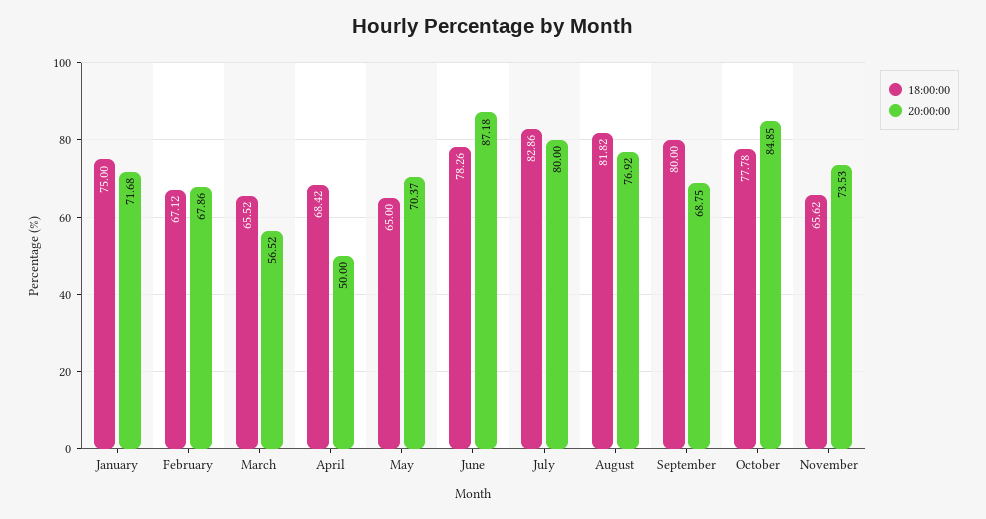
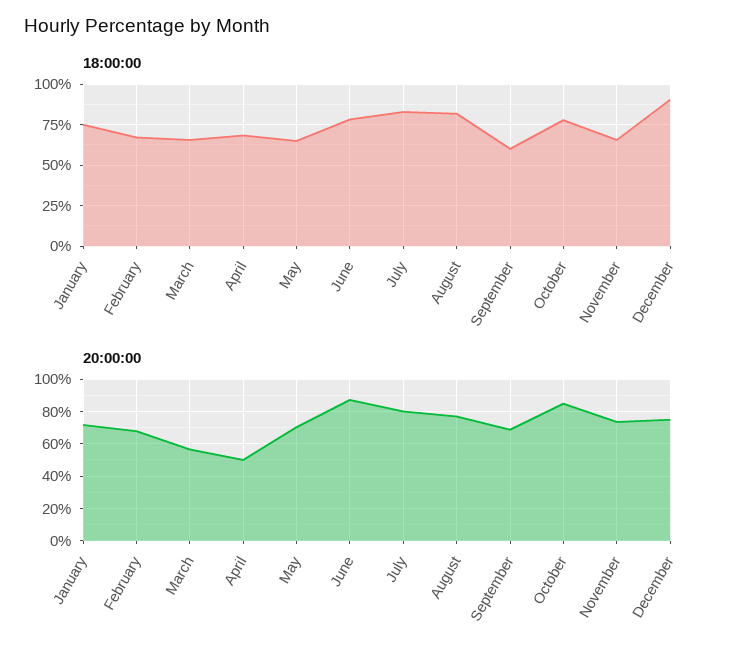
18:00:00, September: 80 -> 60
18:00:00, December: none -> 90
20:00:00, December: none -> 75

